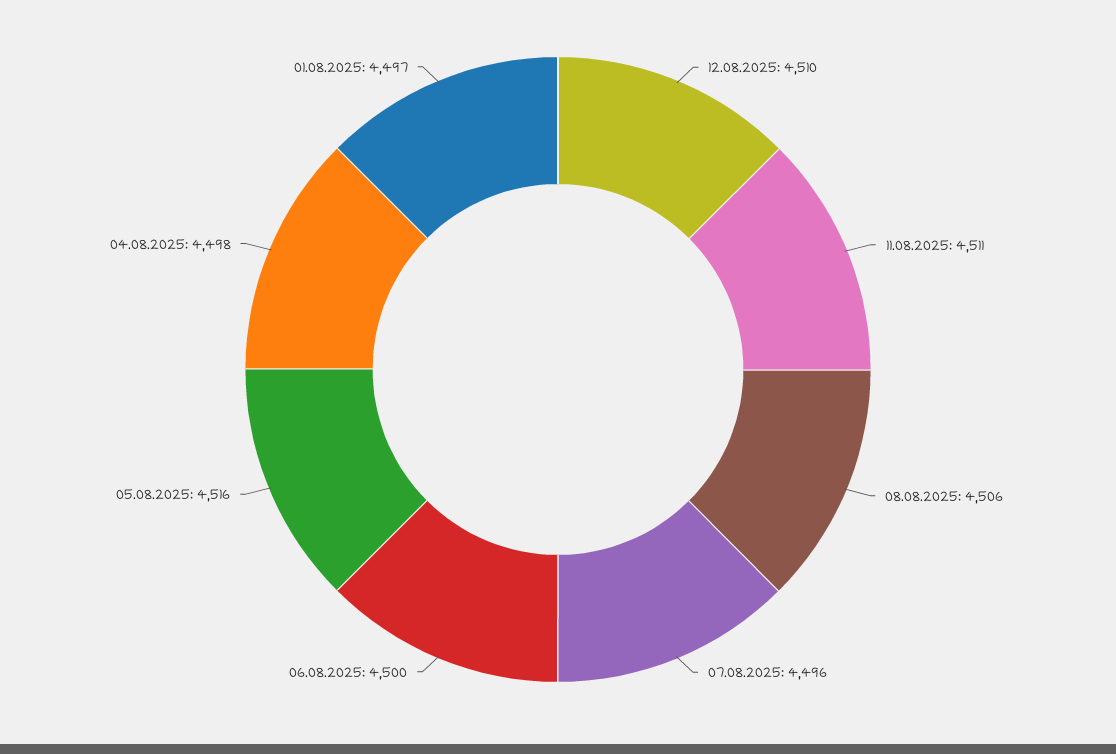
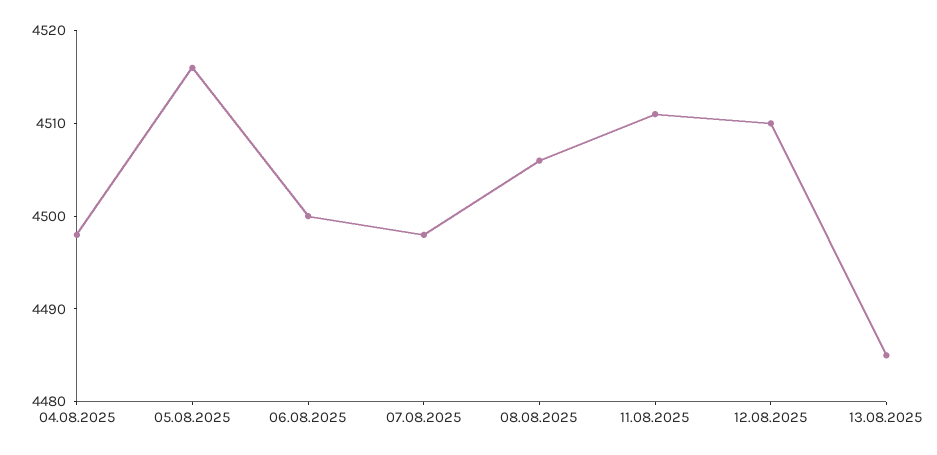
07.08.2025: 4496 -> 4498
01.08.2025: 4497 -> none
13.08.2025: none -> 4485

